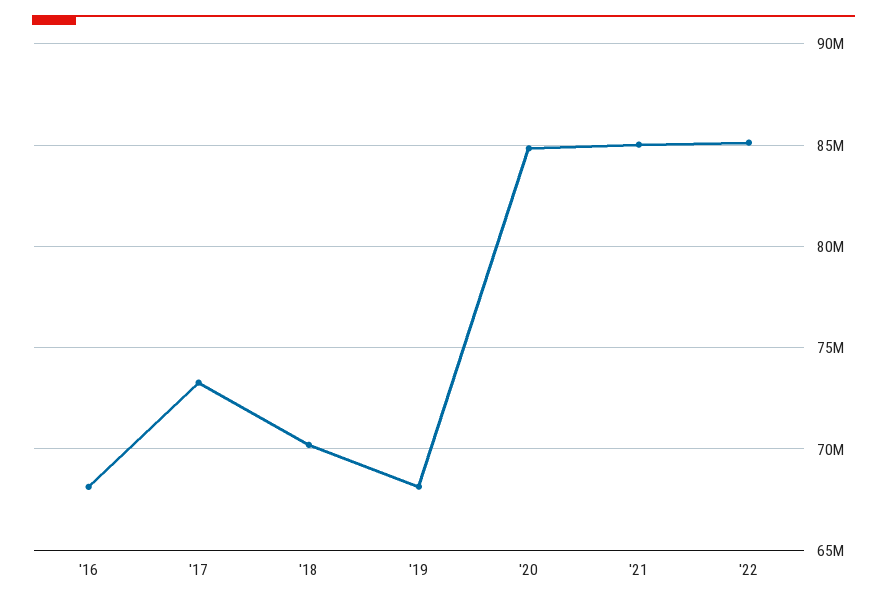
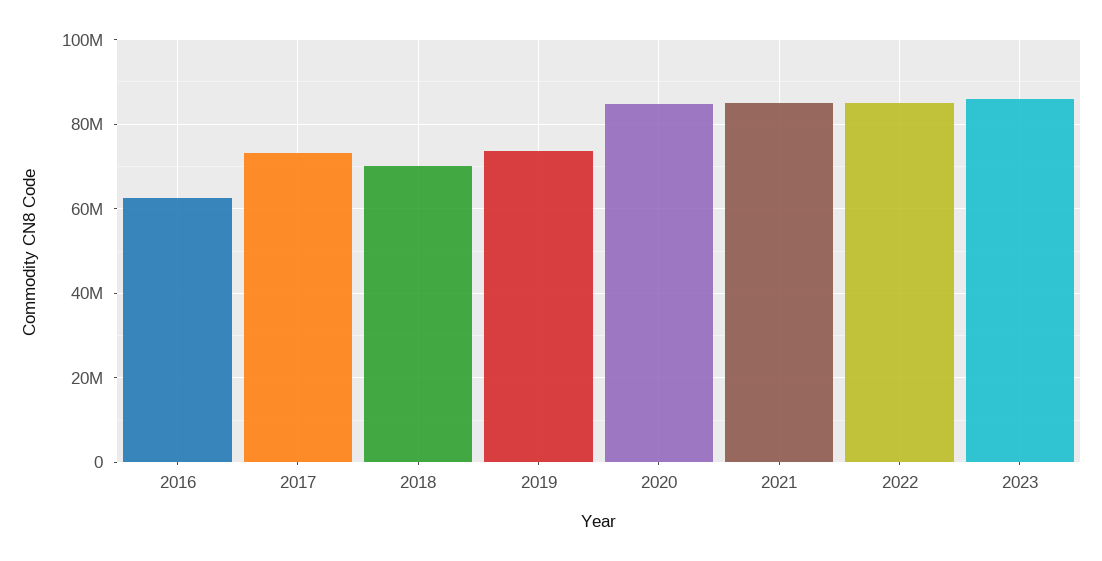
'16: 68000000 -> 62000000
'19: 68000000 -> 74000000
2023: none -> 86000000

